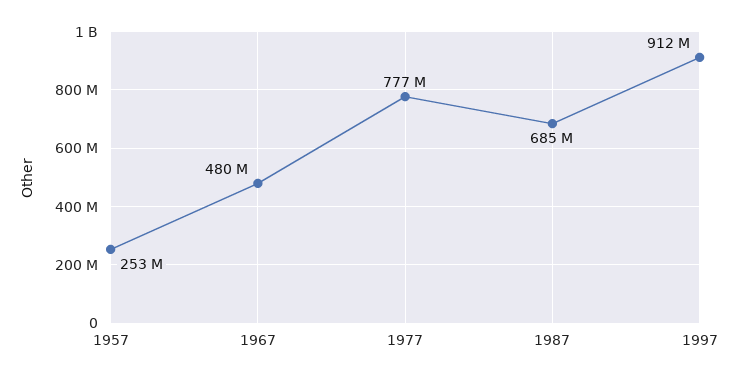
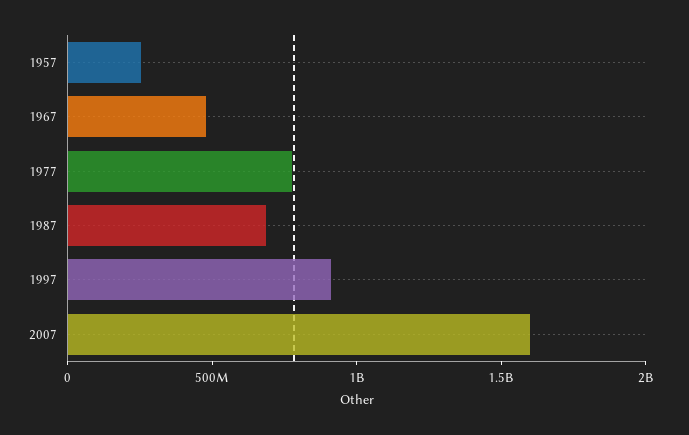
2007: none -> 1600000000

